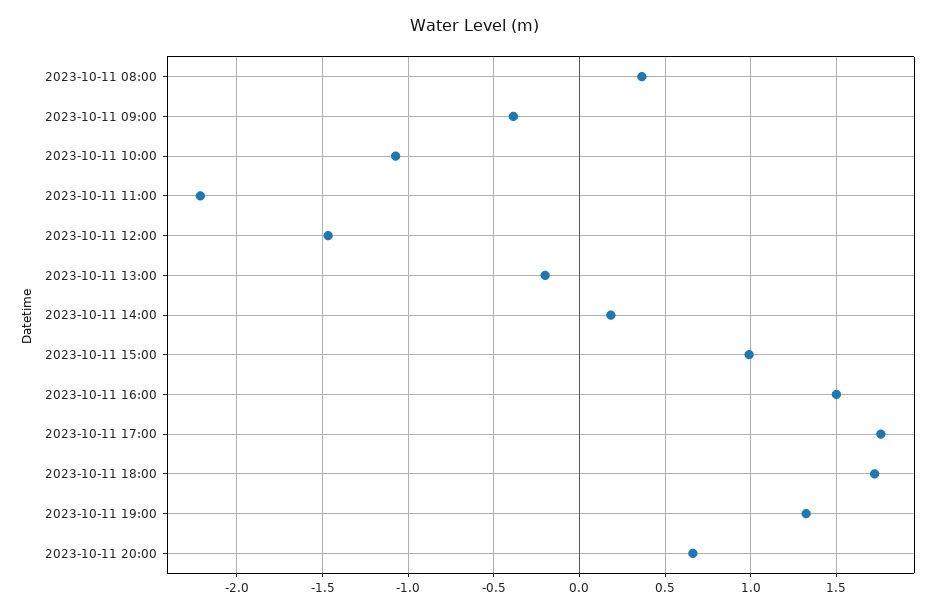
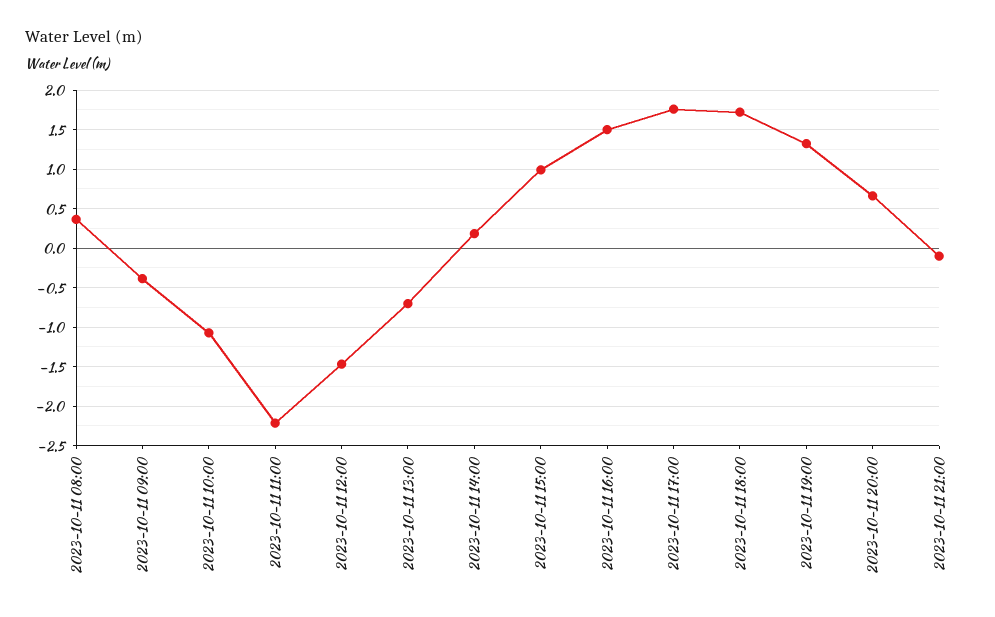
2023-10-11 13:00: -0.2 -> -0.7
2023-10-11 21:00: none -> -0.1

